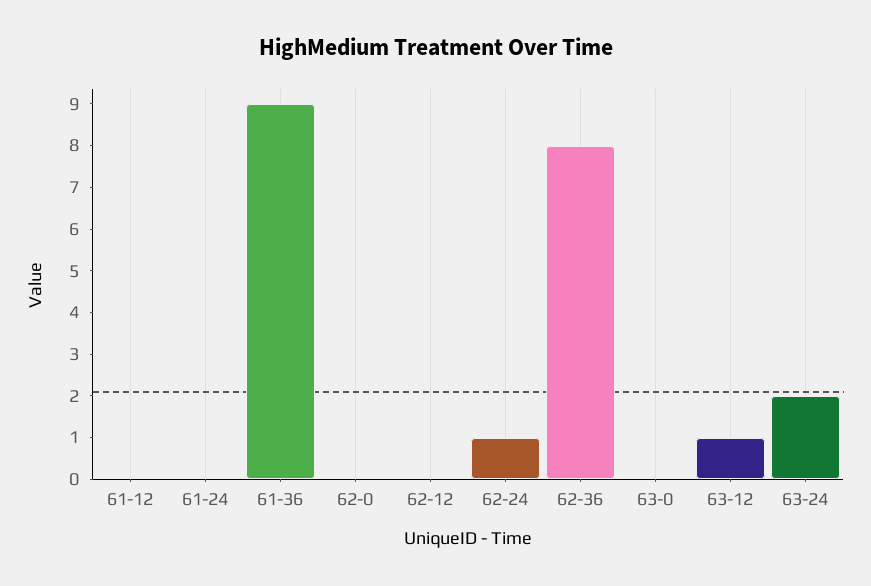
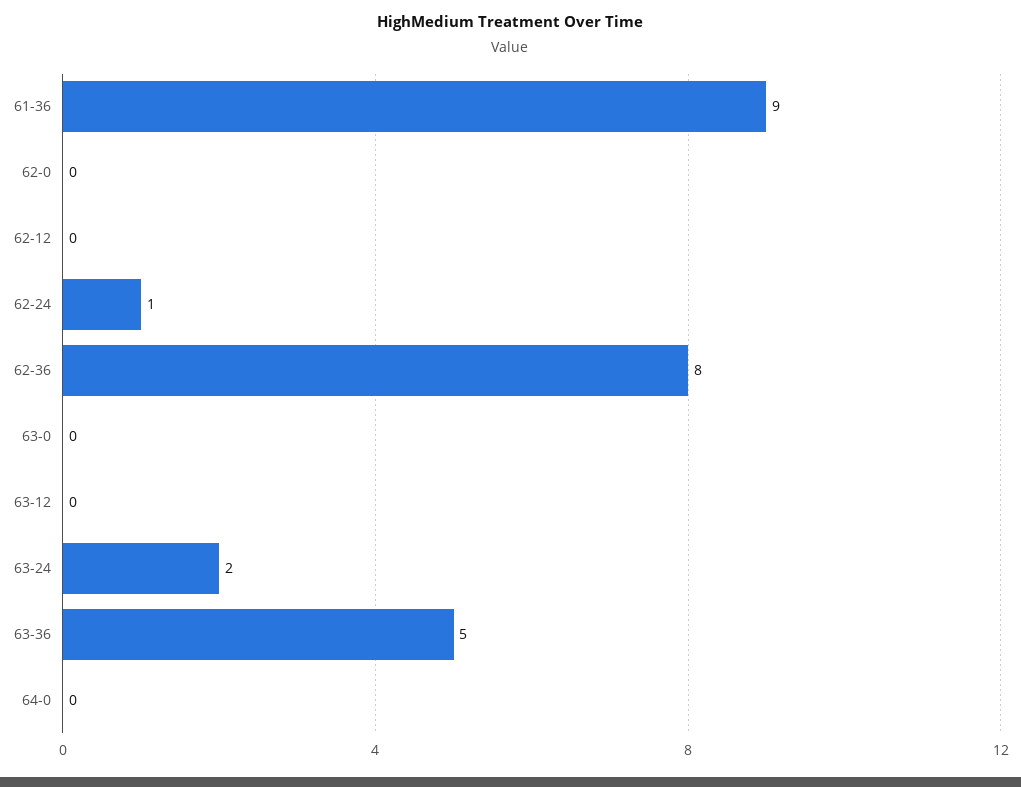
61-12: 0 -> none
61-24: 0 -> none
63-12: 1 -> 0
63-36: none -> 5
64-0: none -> 0

